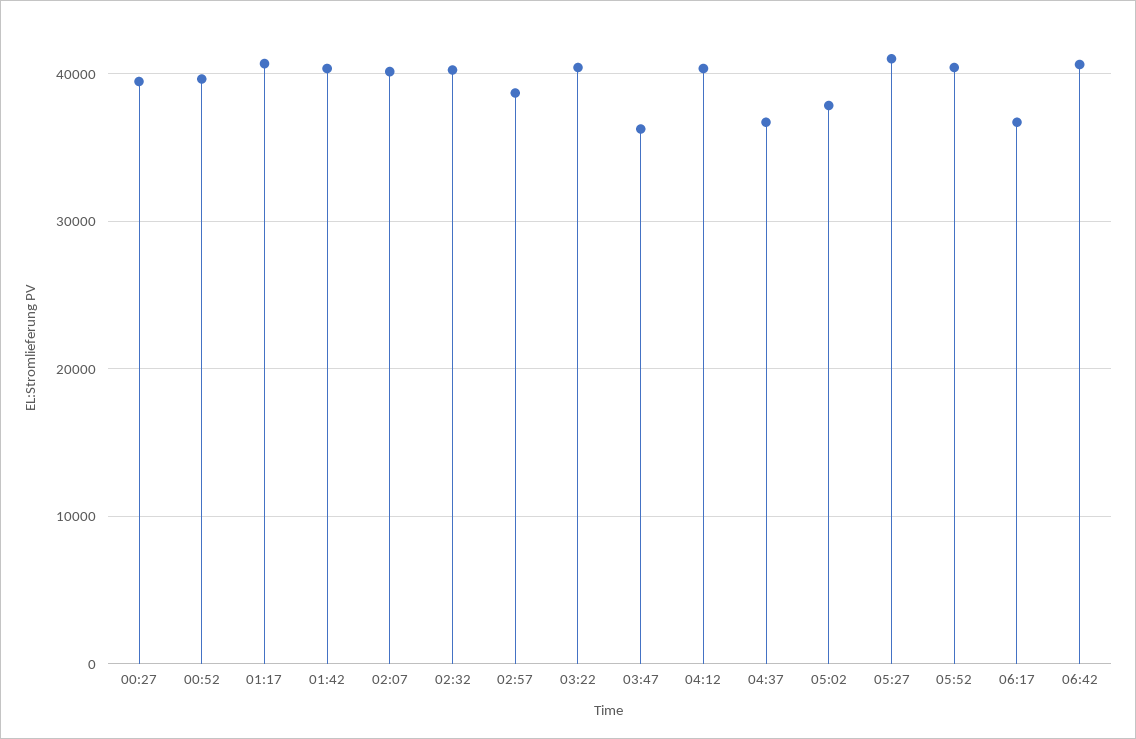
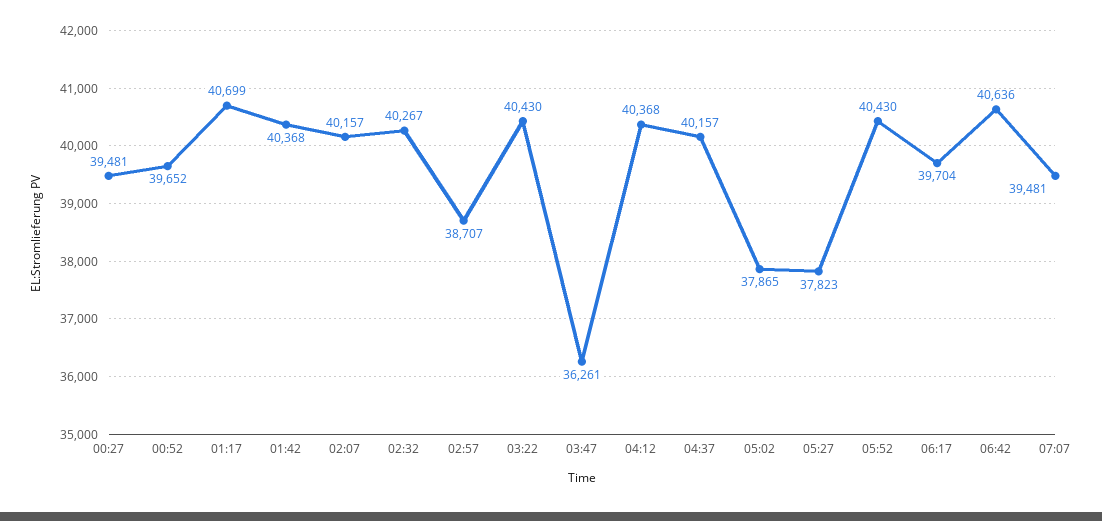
04:37: 37000 -> 40157
05:27: 41000 -> 37823
06:17: 37000 -> 39704
07:07: none -> 39481

